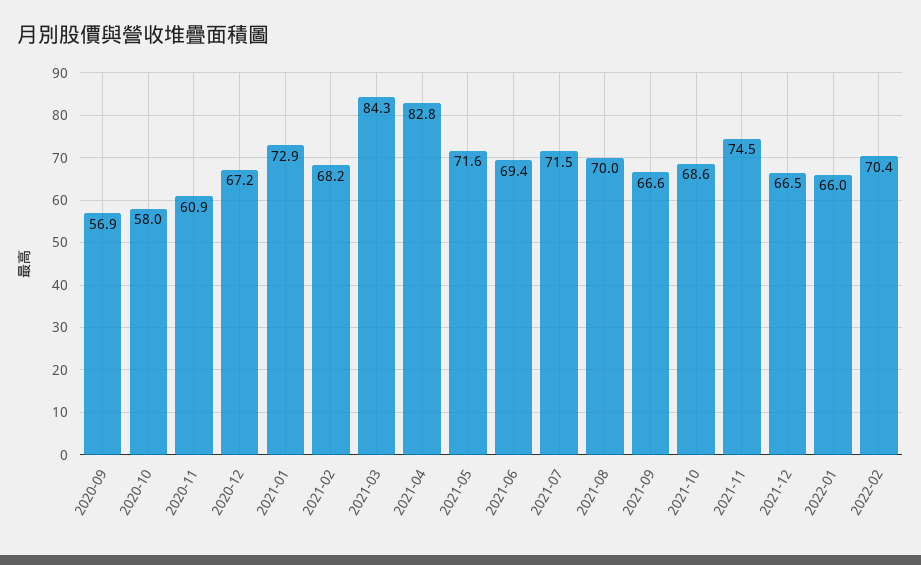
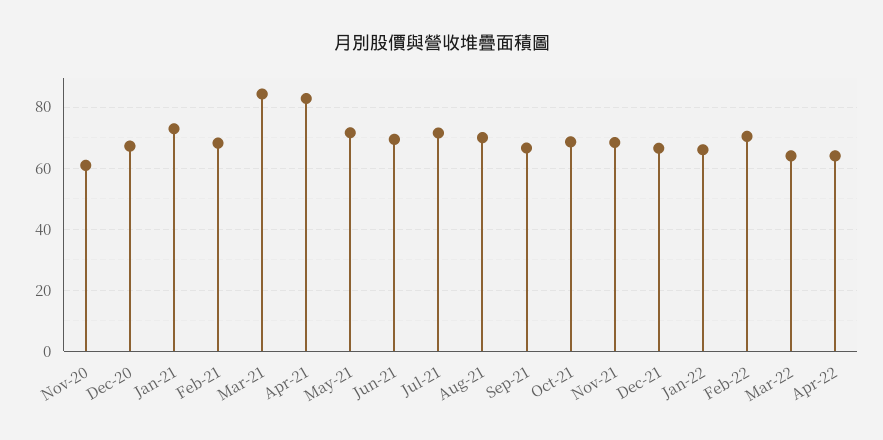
2020-09: 56.9 -> none
2020-10: 58 -> none
2021-11: 74.5 -> 68
Mar-22: none -> 64
Apr-22: none -> 64

